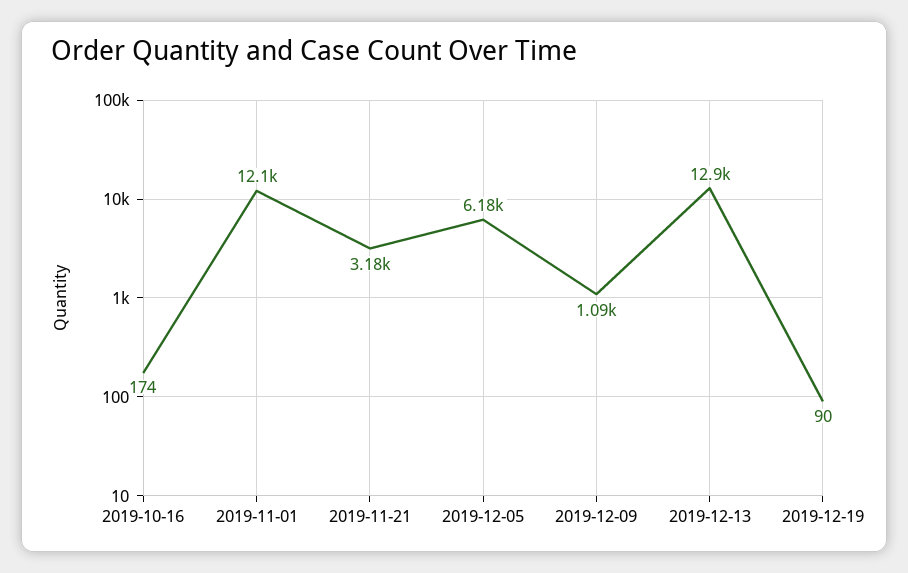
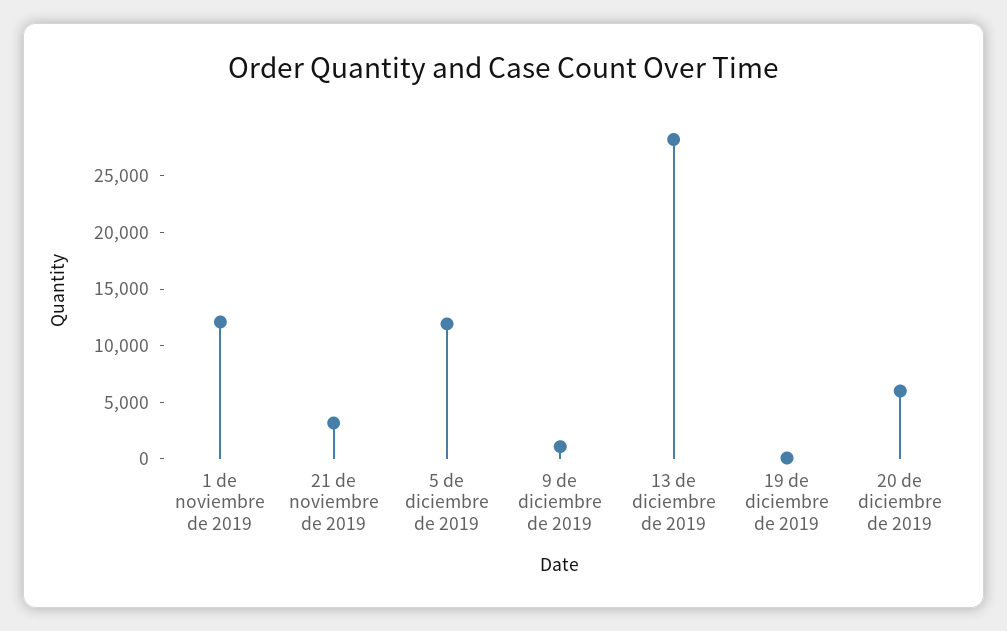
2019-10-16: 174 -> none
2019-12-05: 6180 -> 12000
2019-12-13: 12900 -> 28000
20 de diciembre de 2019: none -> 6000

